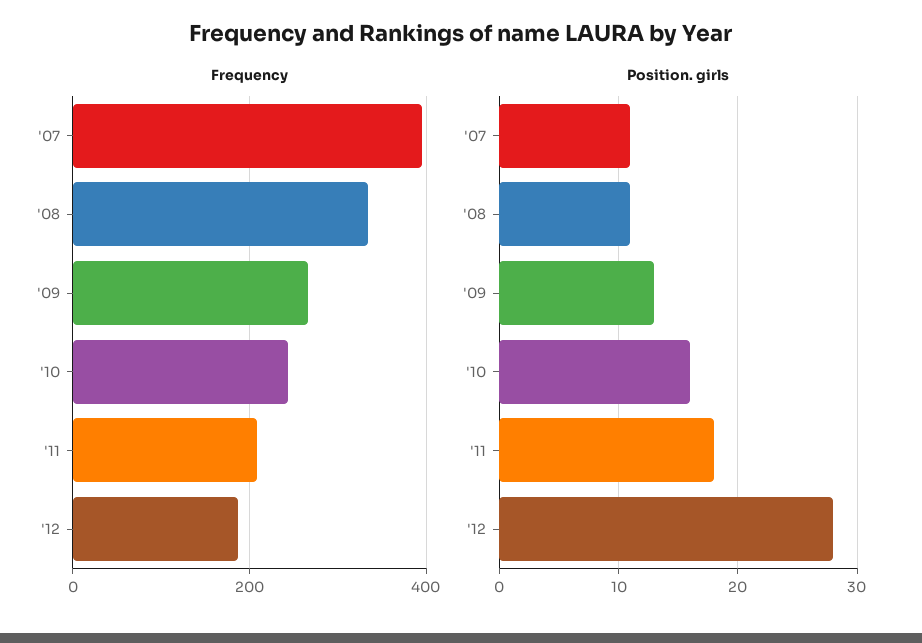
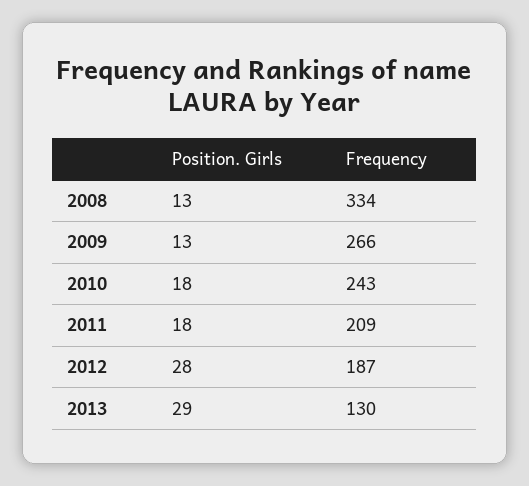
Frequency, '07: 400 -> none
Position. girls, '07: 11 -> none
Position. girls, '08: 11 -> 13
Position. girls, '10: 16 -> 18
Position. girls, 2013: none -> 29
Frequency, 2013: none -> 130

